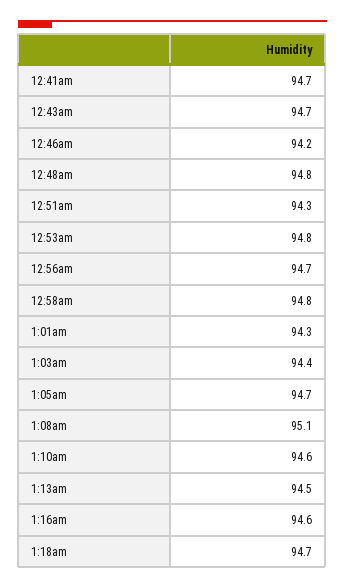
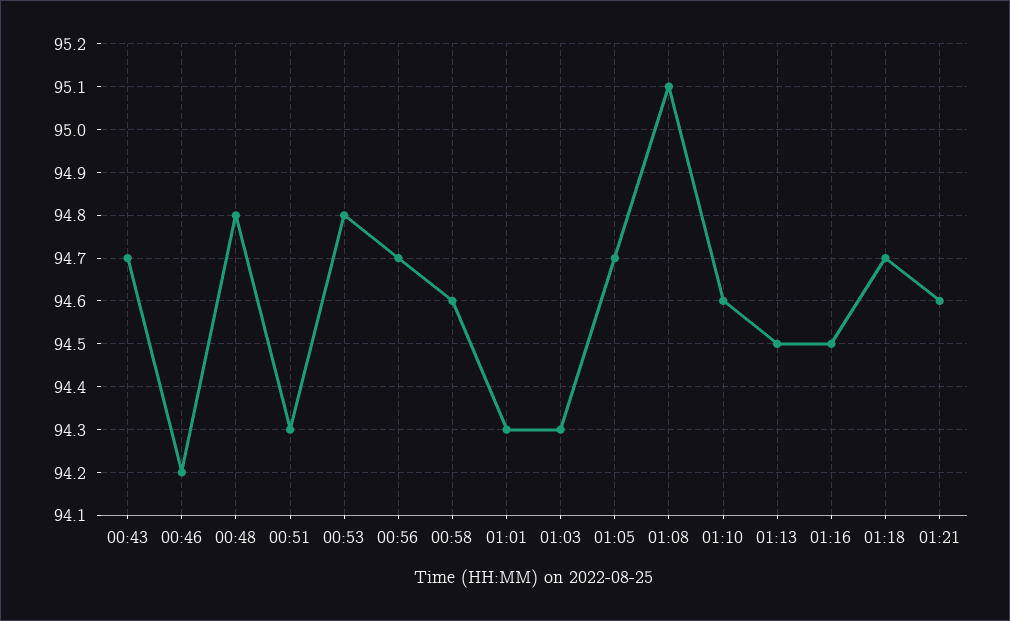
12:41am: 94.7 -> none
12:58am: 94.8 -> 94.6
1:03am: 94.4 -> 94.3
1:16am: 94.6 -> 94.5
01:21: none -> 94.6

